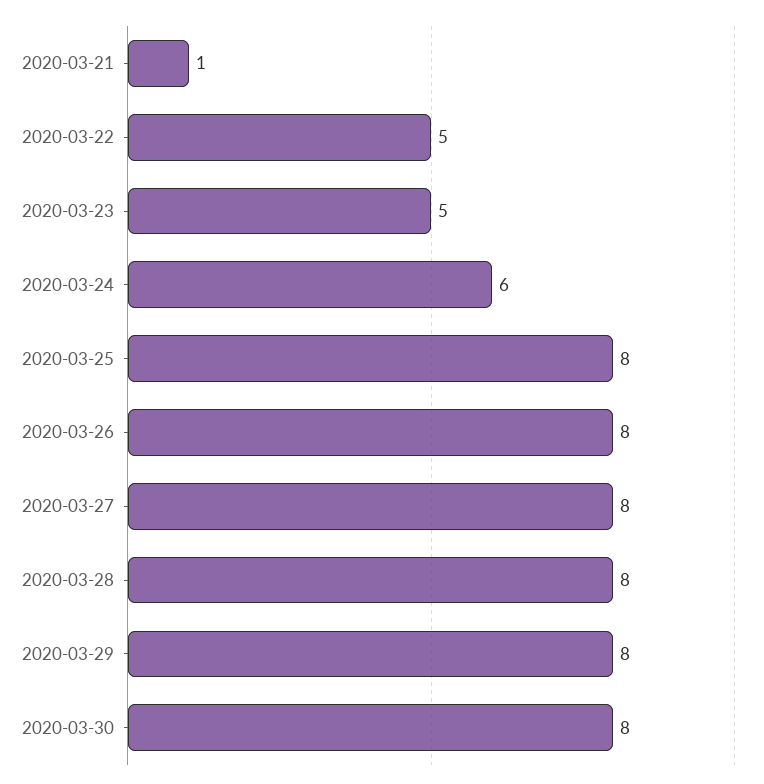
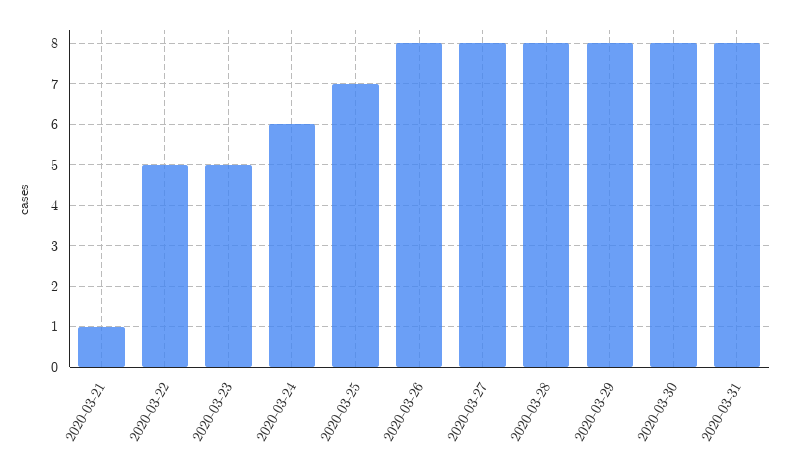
2020-03-25: 8 -> 7
2020-03-31: none -> 8

